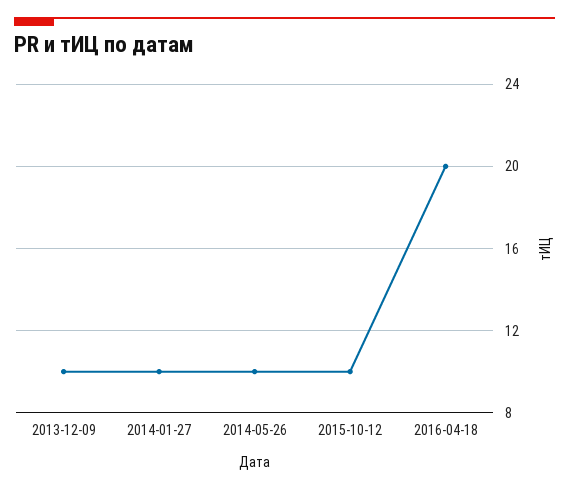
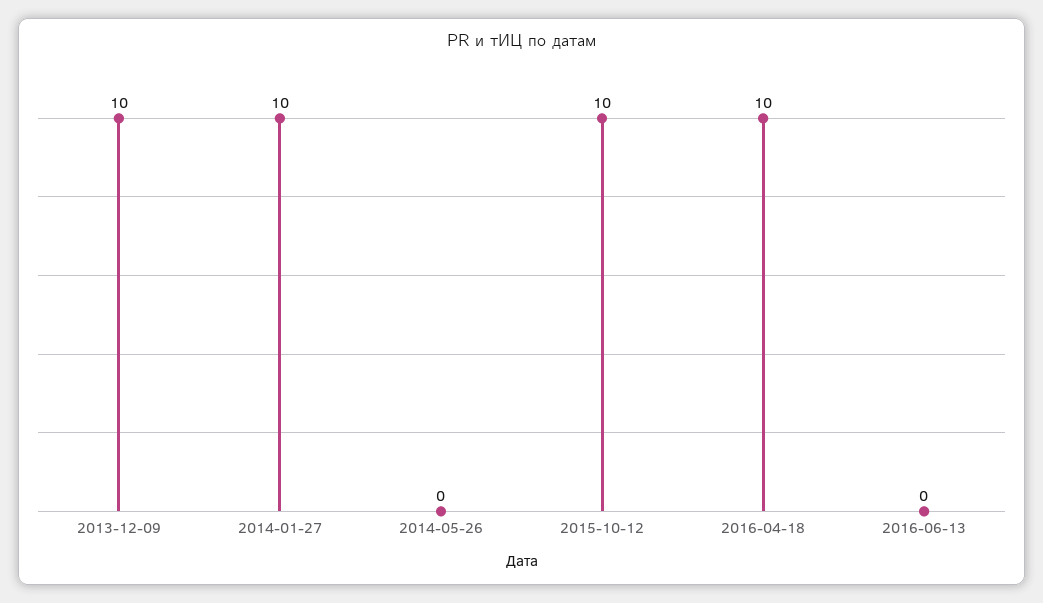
2014-05-26: 10 -> 0
2016-04-18: 20 -> 10
2016-06-13: none -> 0

